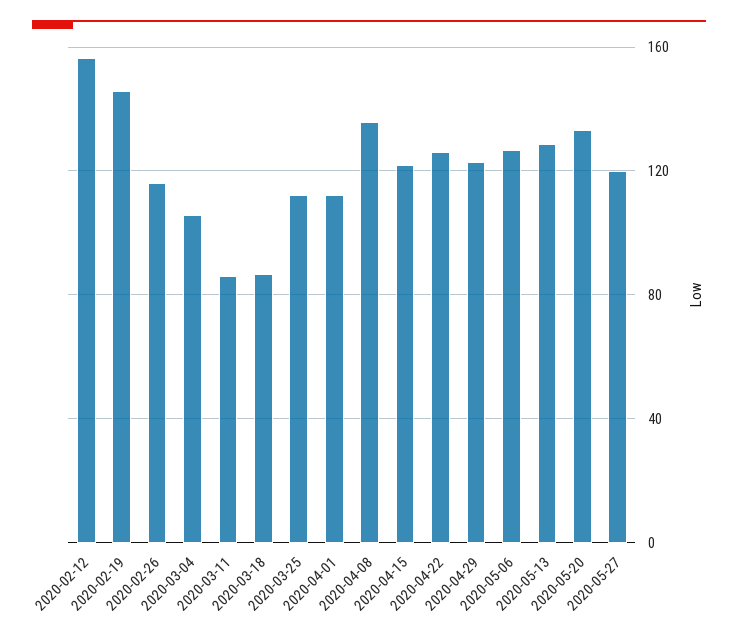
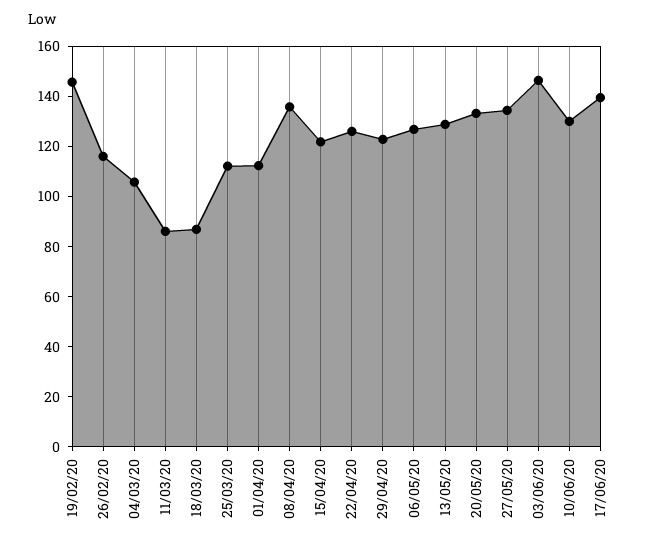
2020-02-12: 155 -> none
2020-05-27: 120 -> 135
03/06/20: none -> 145
10/06/20: none -> 130
17/06/20: none -> 140

